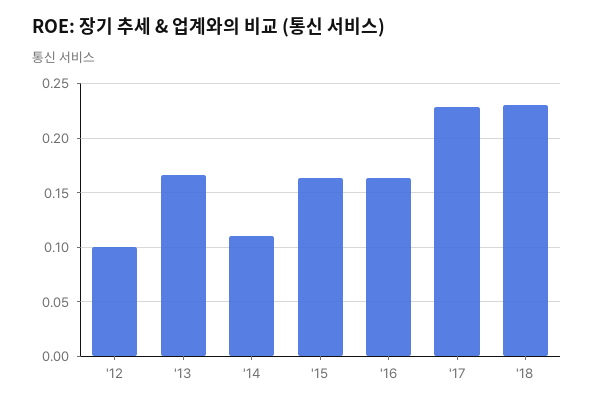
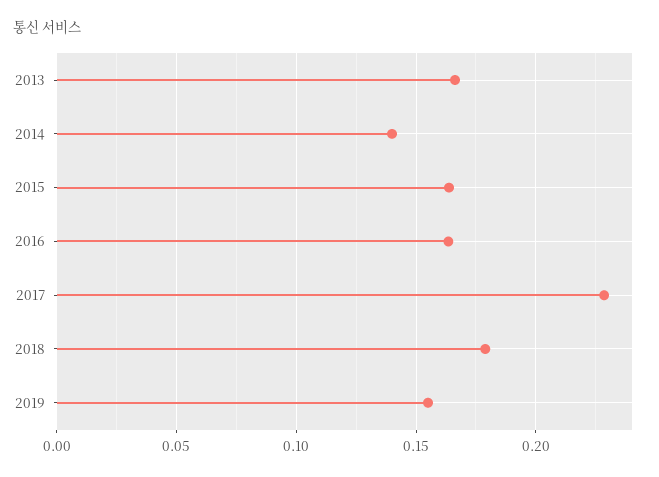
'12: 0.1 -> none
'14: 0.11 -> 0.14
'18: 0.23 -> 0.18
2019: none -> 0.155

